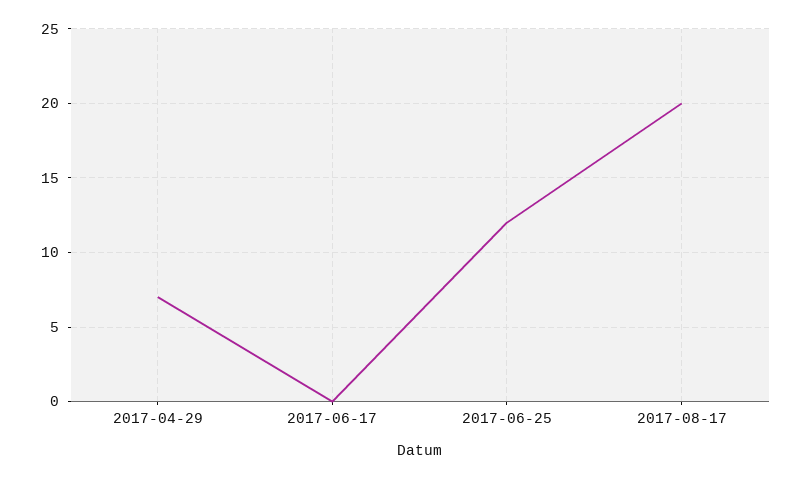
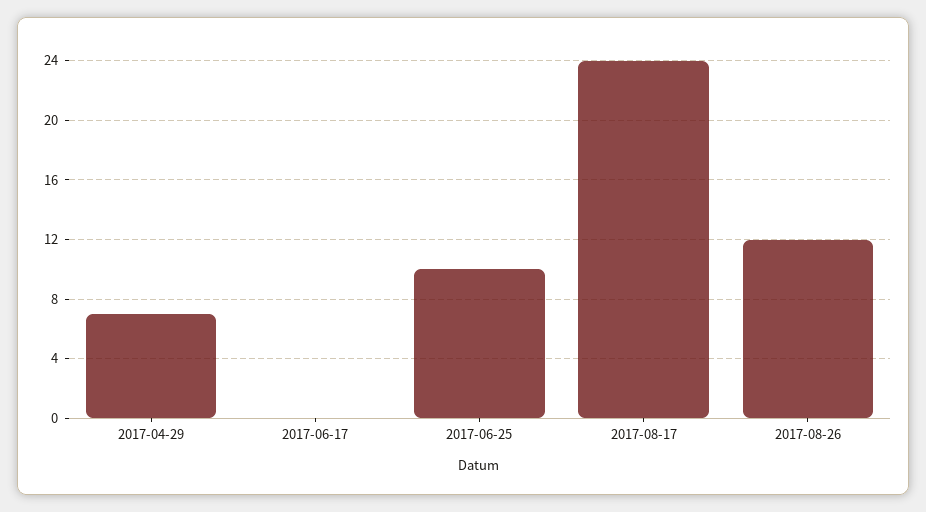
2017-06-25: 12 -> 10
2017-08-17: 20 -> 24
2017-08-26: none -> 12

